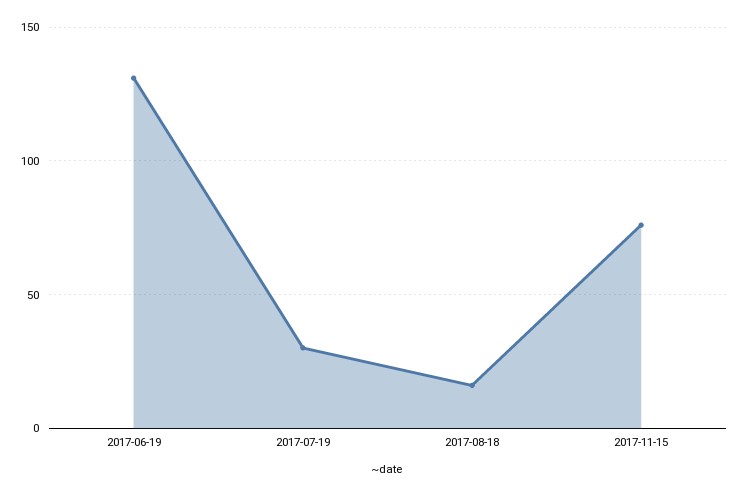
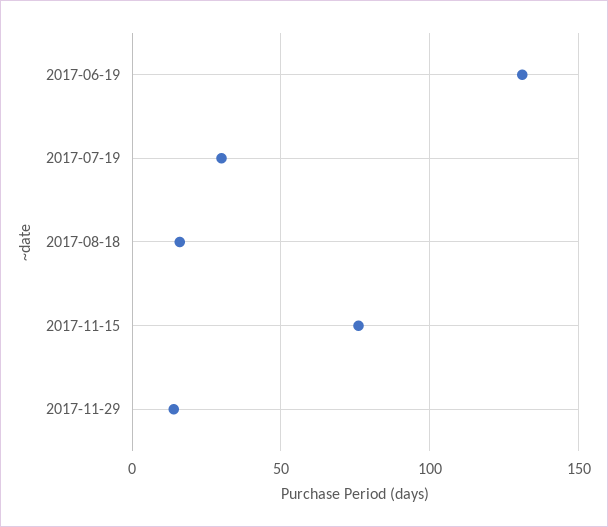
2017-11-29: none -> 15

